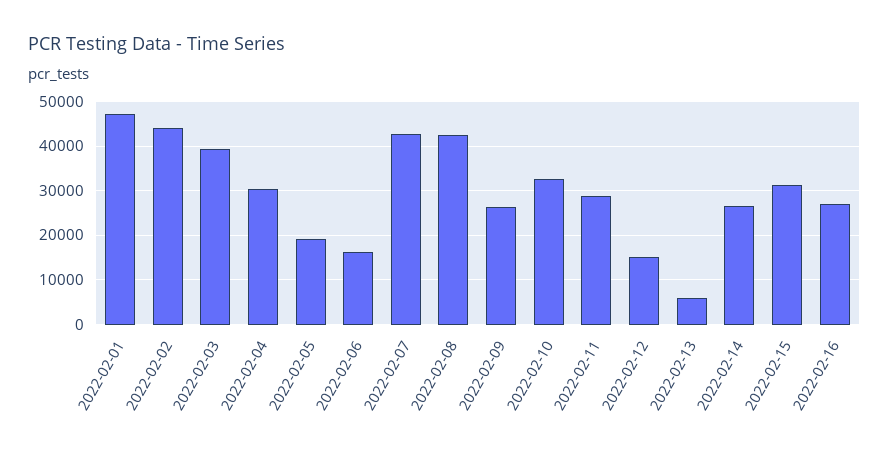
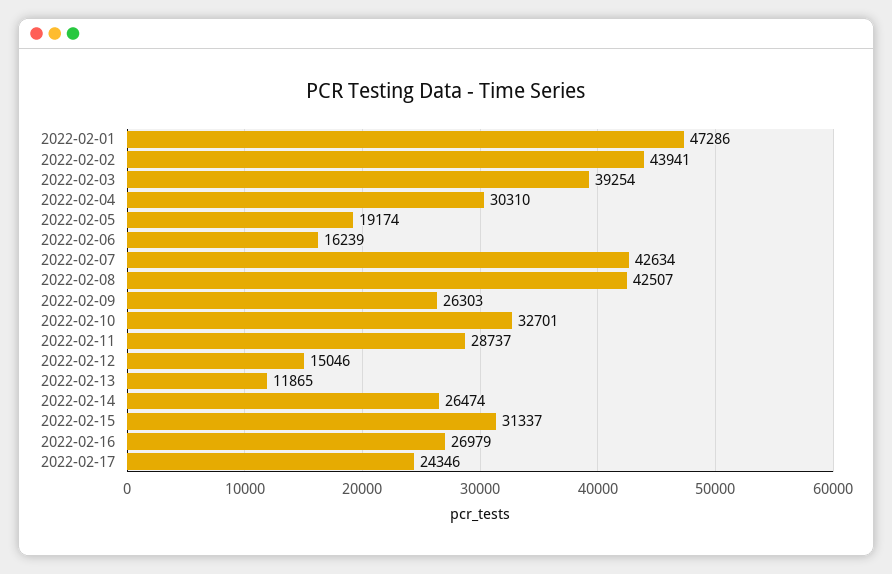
2022-02-13: 6000 -> 11865
2022-02-17: none -> 24346

